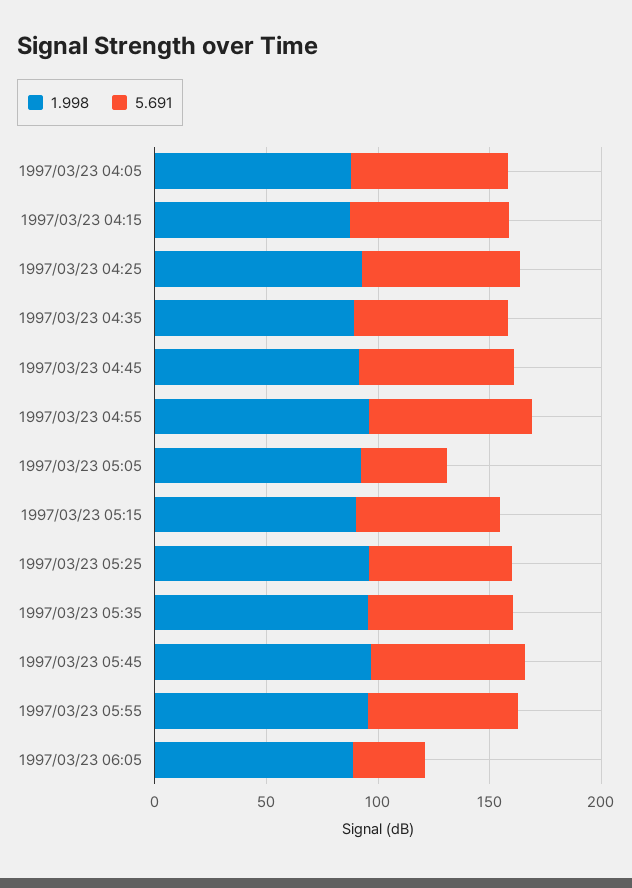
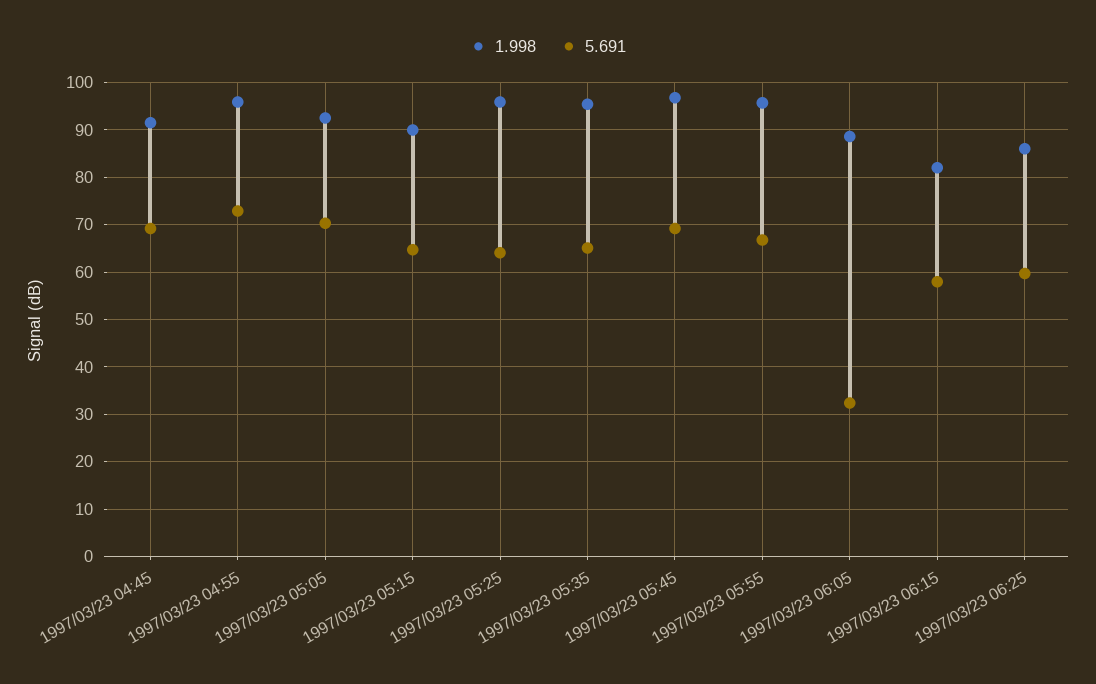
1.998, 1997/03/23 04:05: 90 -> none
5.691, 1997/03/23 04:05: 70 -> none
1.998, 1997/03/23 04:15: 90 -> none
5.691, 1997/03/23 04:15: 70 -> none
1.998, 1997/03/23 04:25: 90 -> none
5.691, 1997/03/23 04:25: 70 -> none
1.998, 1997/03/23 04:35: 90 -> none
5.691, 1997/03/23 04:35: 70 -> none
5.691, 1997/03/23 05:05: 40 -> 70
1.998, 1997/03/23 06:15: none -> 82
5.691, 1997/03/23 06:15: none -> 58
1.998, 1997/03/23 06:25: none -> 86
5.691, 1997/03/23 06:25: none -> 60

